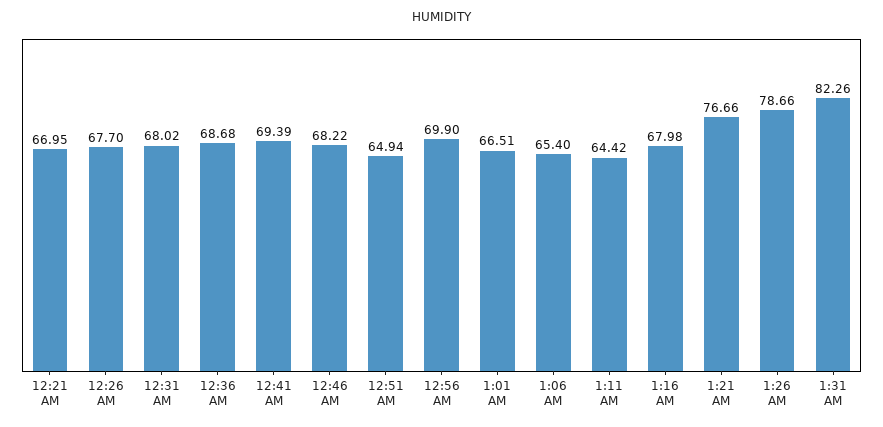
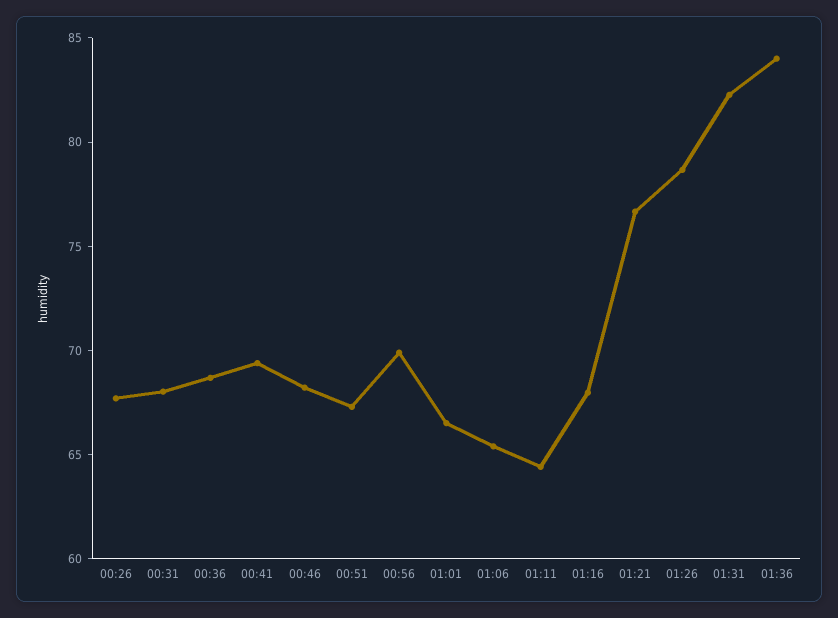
12:21 AM: 66.95 -> none
12:51 AM: 64.94 -> 67
01:36: none -> 84

